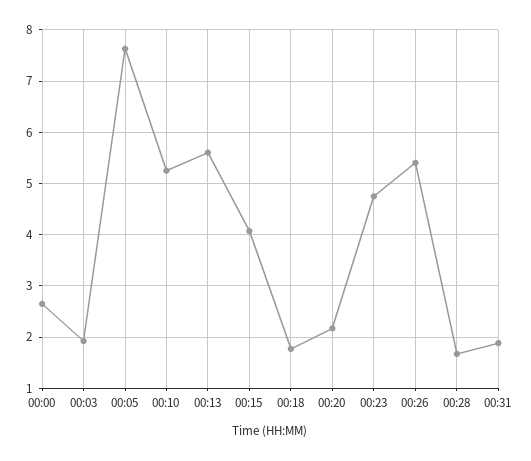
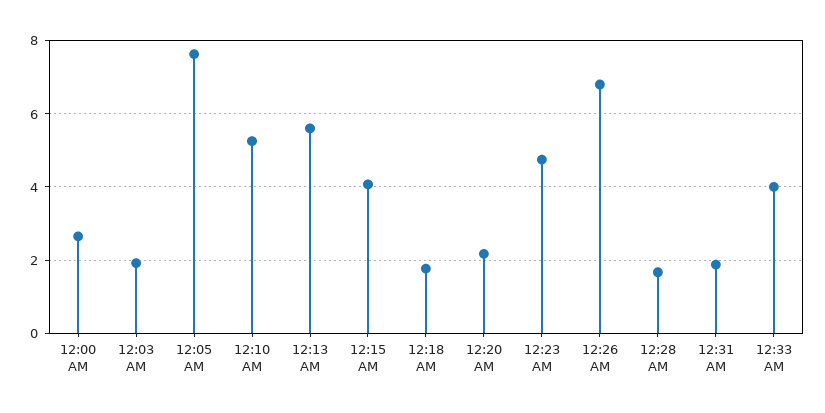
00:26: 5.4 -> 6.8
12:33 AM: none -> 4

